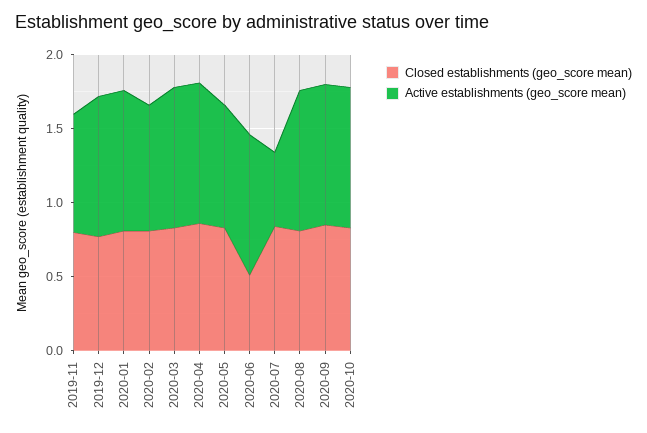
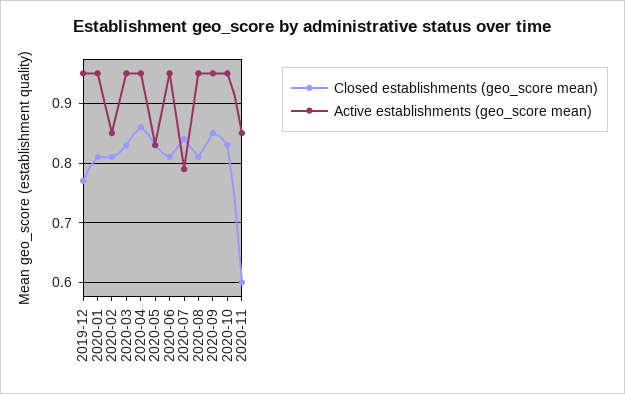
Closed establishments (geo_score mean), 2019-11: 0.8 -> none
Active establishments (geo_score mean), 2019-11: 0.8 -> none
Closed establishments (geo_score mean), 2020-06: 0.5 -> 0.8
Active establishments (geo_score mean), 2020-07: 0.5 -> 0.8
Closed establishments (geo_score mean), 2020-11: none -> 0.6
Active establishments (geo_score mean), 2020-11: none -> 0.85

